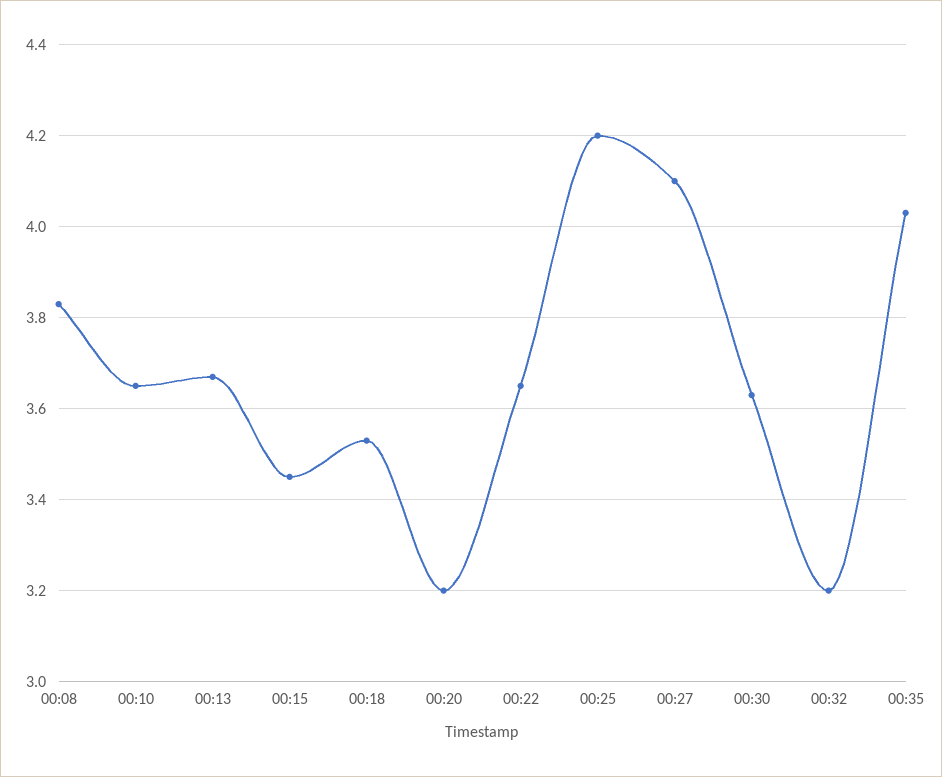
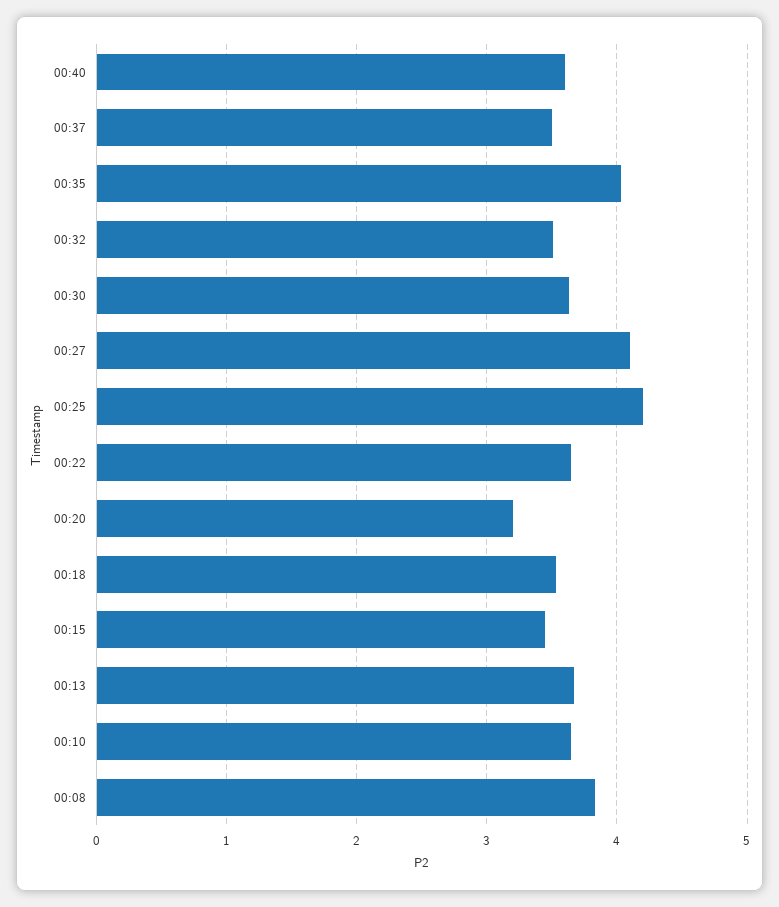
00:32: 3.2 -> 3.5
00:40: none -> 3.6
00:37: none -> 3.5

